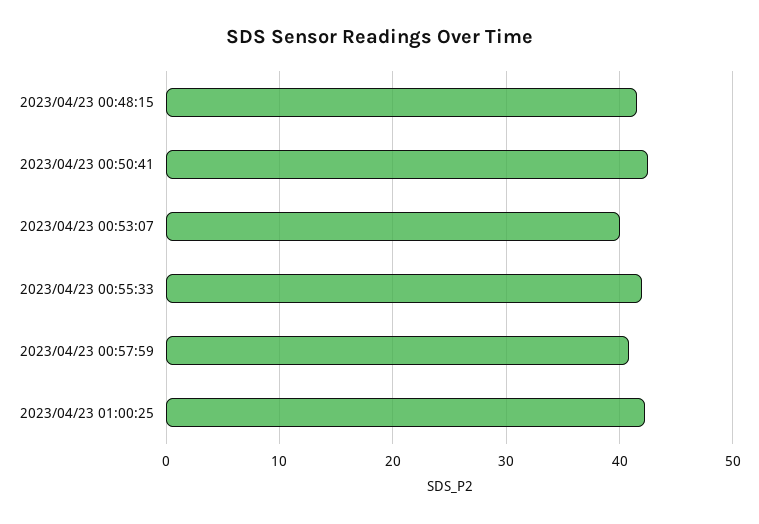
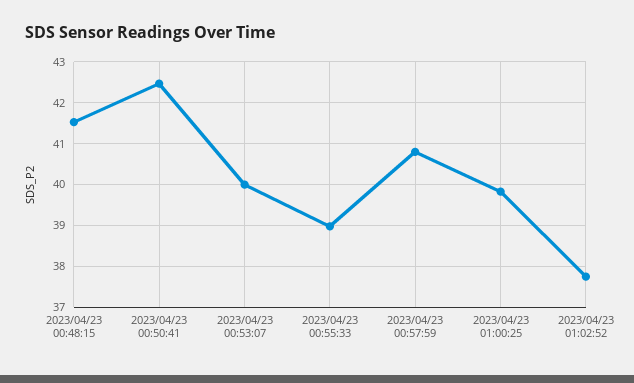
2023/04/23 00:55:33: 42 -> 39
2023/04/23 01:00:25: 42 -> 39.8
2023/04/23 01:02:52: none -> 37.8

